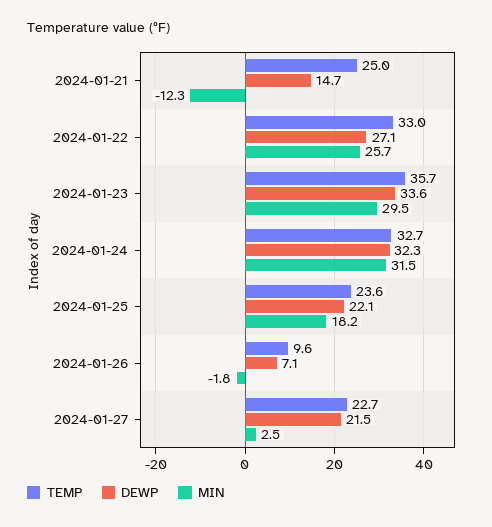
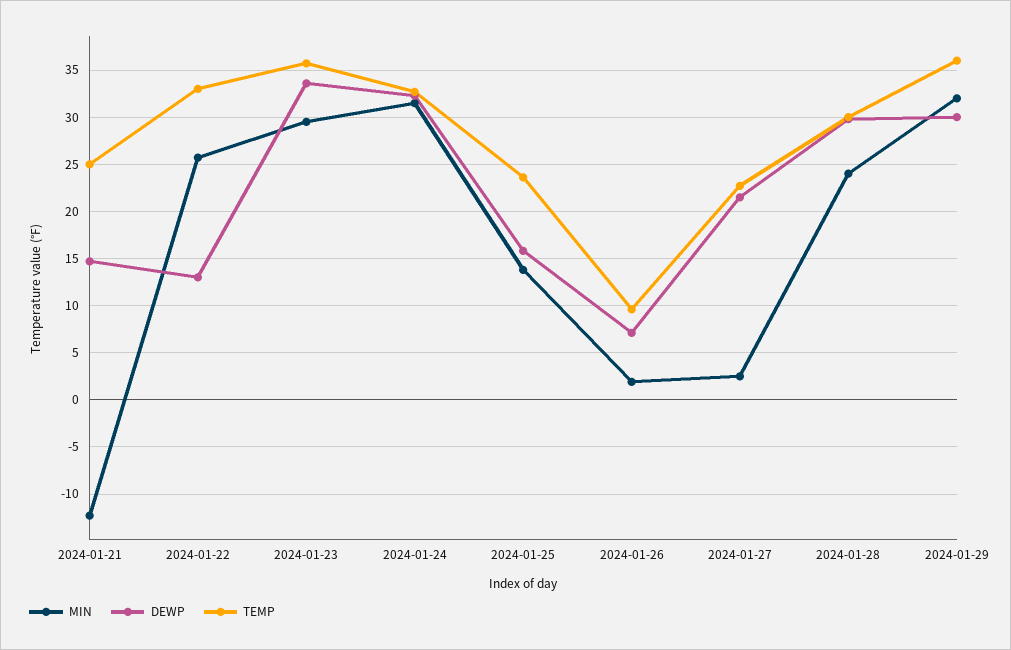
DEWP, 2024-01-22: 27.1 -> 13
DEWP, 2024-01-25: 22.1 -> 16
MIN, 2024-01-25: 18.2 -> 14
MIN, 2024-01-26: -1.8 -> 2
MIN, 2024-01-28: none -> 24
DEWP, 2024-01-28: none -> 30
TEMP, 2024-01-28: none -> 30
MIN, 2024-01-29: none -> 32
DEWP, 2024-01-29: none -> 30
TEMP, 2024-01-29: none -> 36

